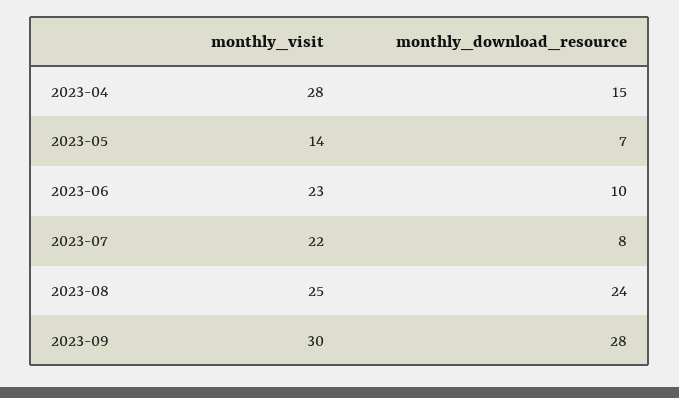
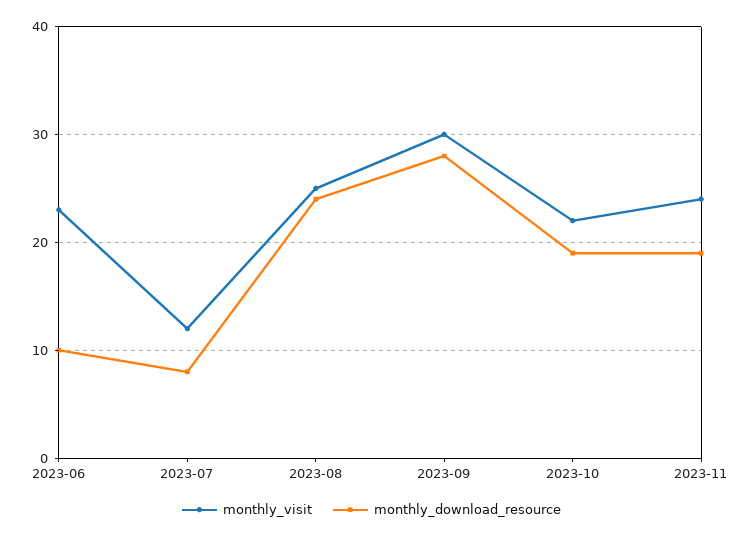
monthly_visit, 2023-04: 28 -> none
monthly_download_resource, 2023-04: 15 -> none
monthly_visit, 2023-05: 14 -> none
monthly_download_resource, 2023-05: 7 -> none
monthly_visit, 2023-07: 22 -> 12
monthly_visit, 2023-10: none -> 22
monthly_download_resource, 2023-10: none -> 19
monthly_visit, 2023-11: none -> 24
monthly_download_resource, 2023-11: none -> 19

